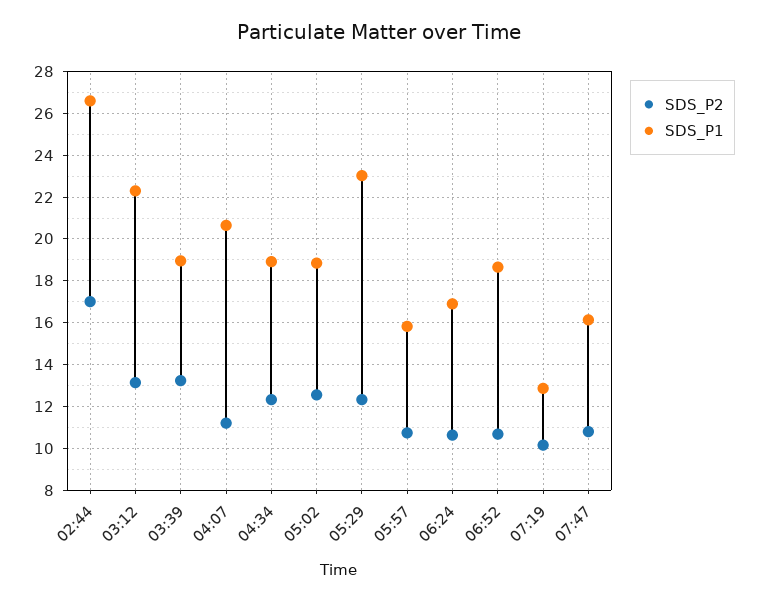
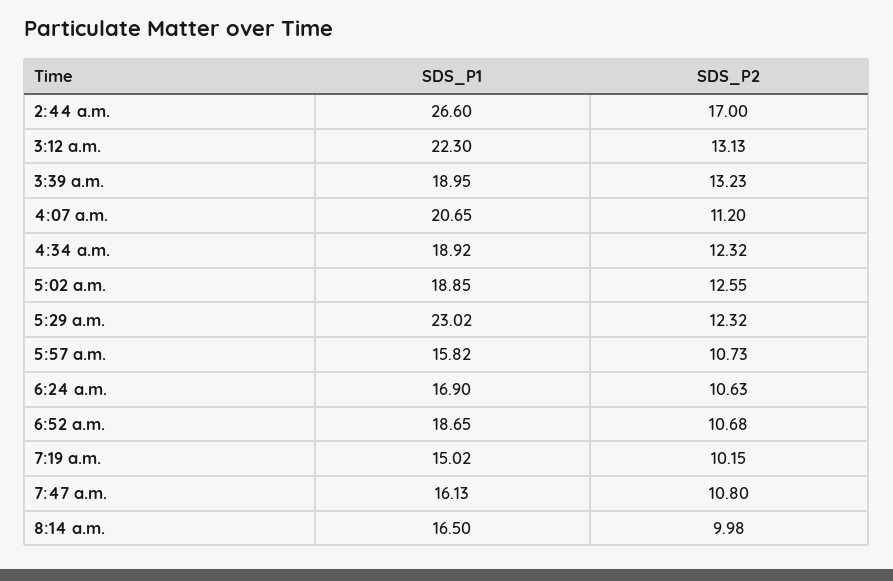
SDS_P1, 07:19: 13 -> 15.02
SDS_P1, 8:14 a.m.: none -> 16.5
SDS_P2, 8:14 a.m.: none -> 9.98

